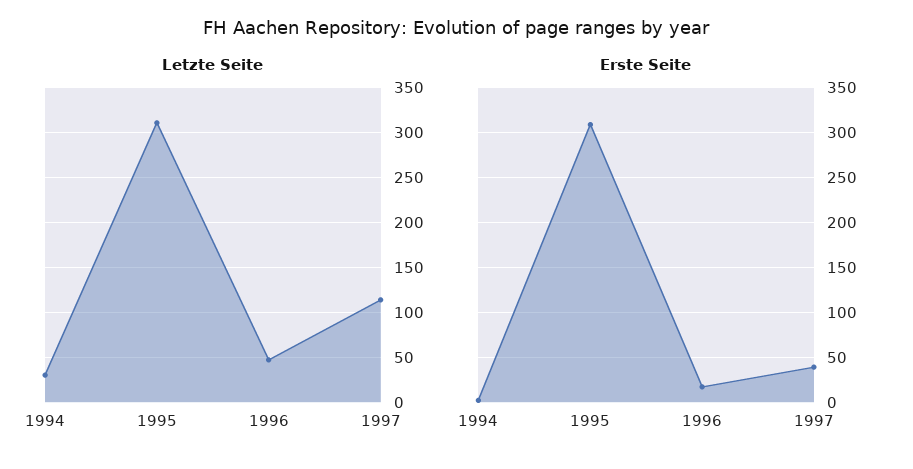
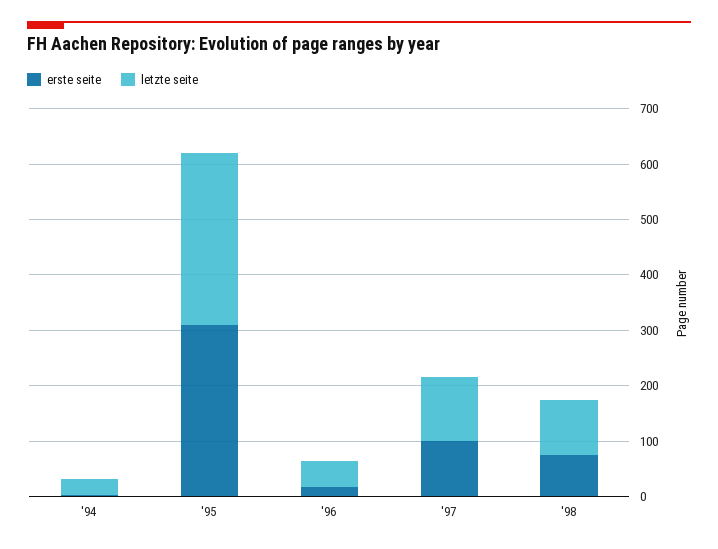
Erste Seite, 1997: 40 -> 100
Erste Seite, '98: none -> 80
Letzte Seite, '98: none -> 100

